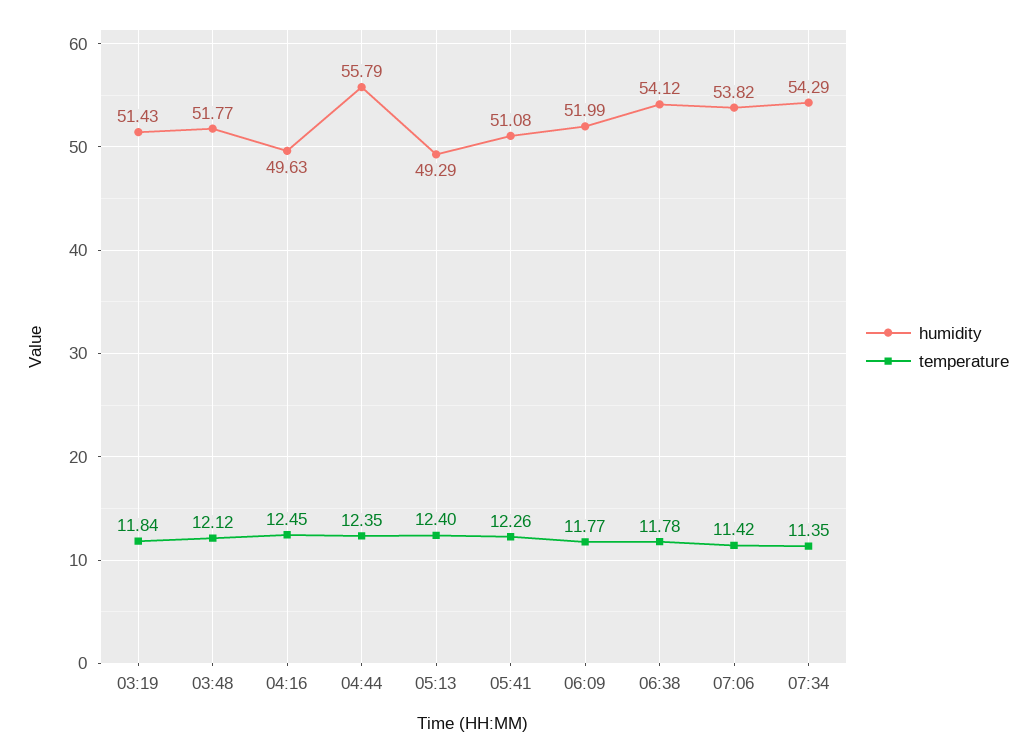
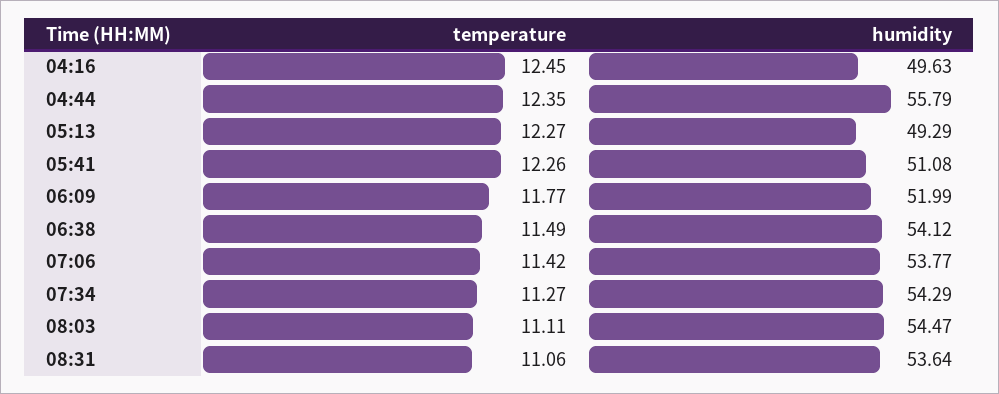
humidity, 03:19: 51.43 -> none
temperature, 03:19: 11.84 -> none
humidity, 03:48: 51.77 -> none
temperature, 03:48: 12.12 -> none
temperature, 05:13: 12.4 -> 12.27
temperature, 06:38: 11.78 -> 11.49
humidity, 07:06: 53.82 -> 53.77
temperature, 07:34: 11.35 -> 11.27
temperature, 08:03: none -> 11.11
humidity, 08:03: none -> 54.47
temperature, 08:31: none -> 11.06
humidity, 08:31: none -> 53.64

